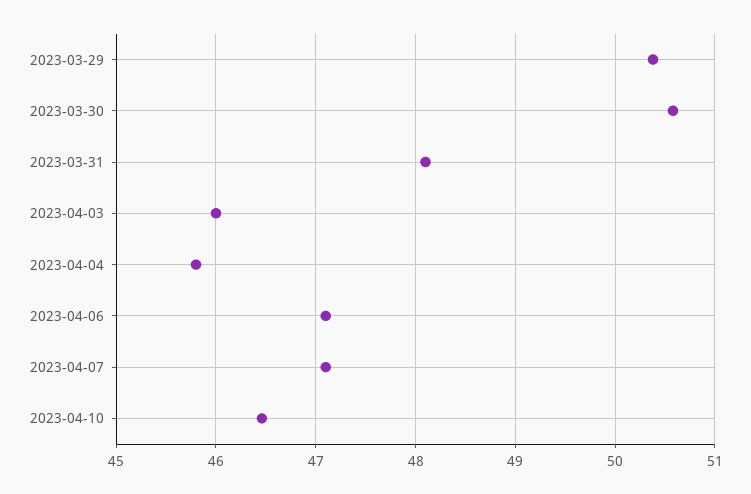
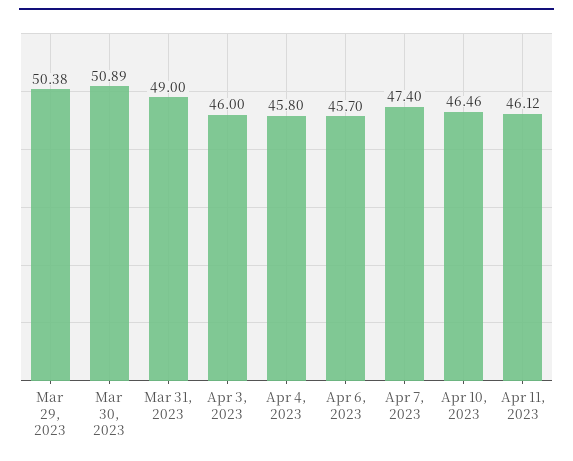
2023-03-30: 50.6 -> 50.89
2023-03-31: 48.1 -> 49
2023-04-06: 47.1 -> 45.7
2023-04-07: 47.1 -> 47.4
Apr 11, 2023: none -> 46.12

